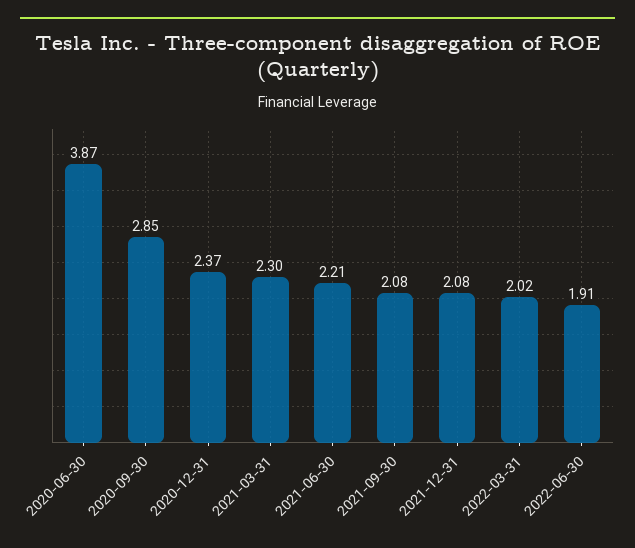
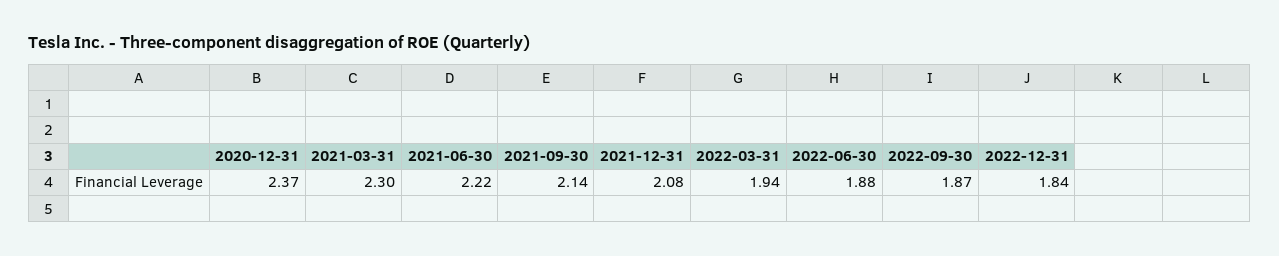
2020-06-30: 3.87 -> none
2020-09-30: 2.85 -> none
2021-06-30: 2.21 -> 2.22
2021-09-30: 2.08 -> 2.14
2022-03-31: 2.02 -> 1.94
2022-06-30: 1.91 -> 1.88
2022-09-30: none -> 1.87
2022-12-31: none -> 1.84

